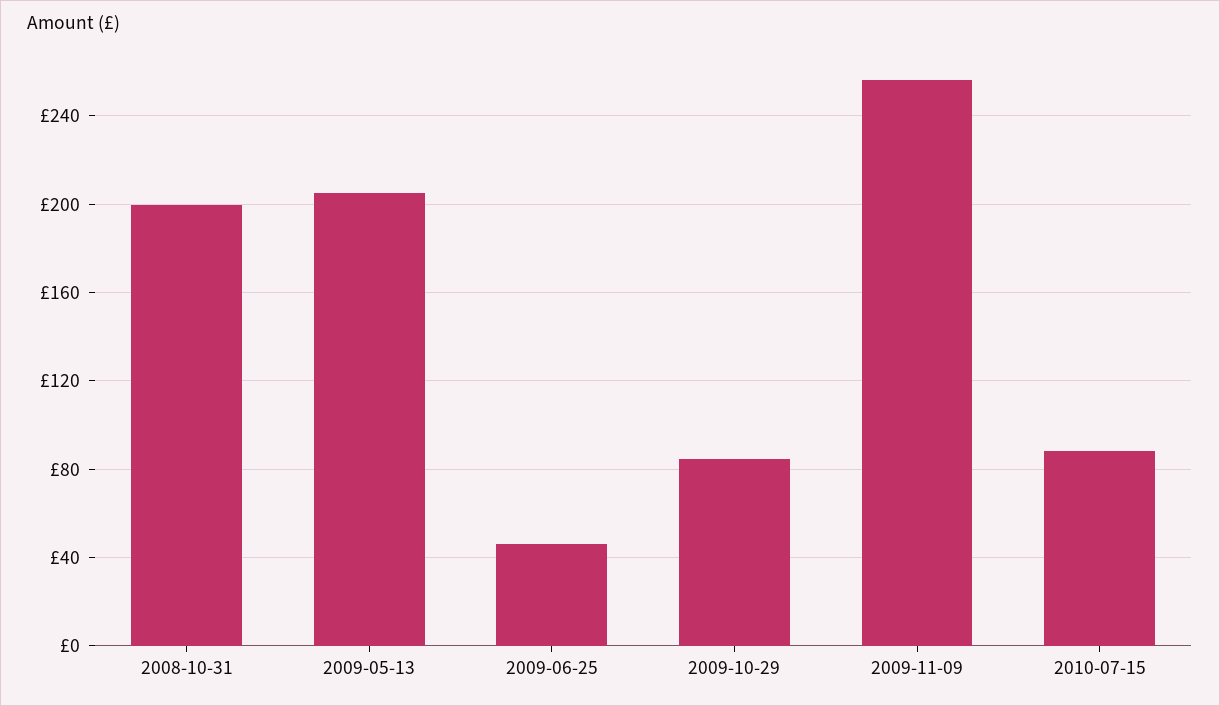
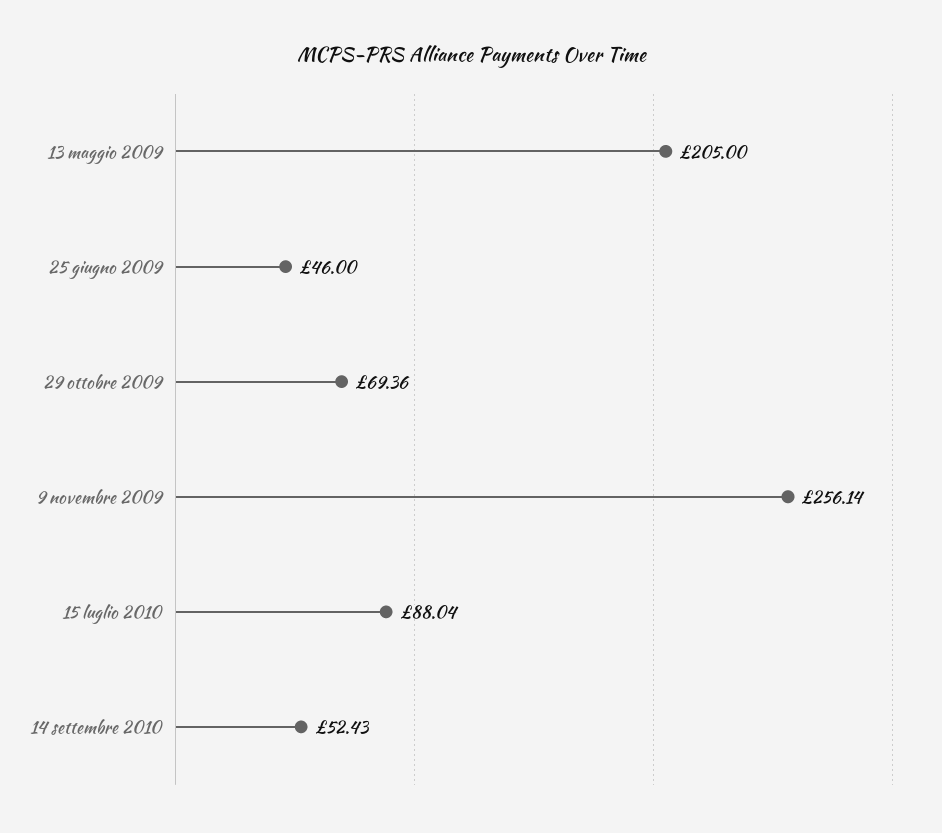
2008-10-31: 200 -> none
2009-10-29: 85 -> 69.36
14 settembre 2010: none -> 52.43

